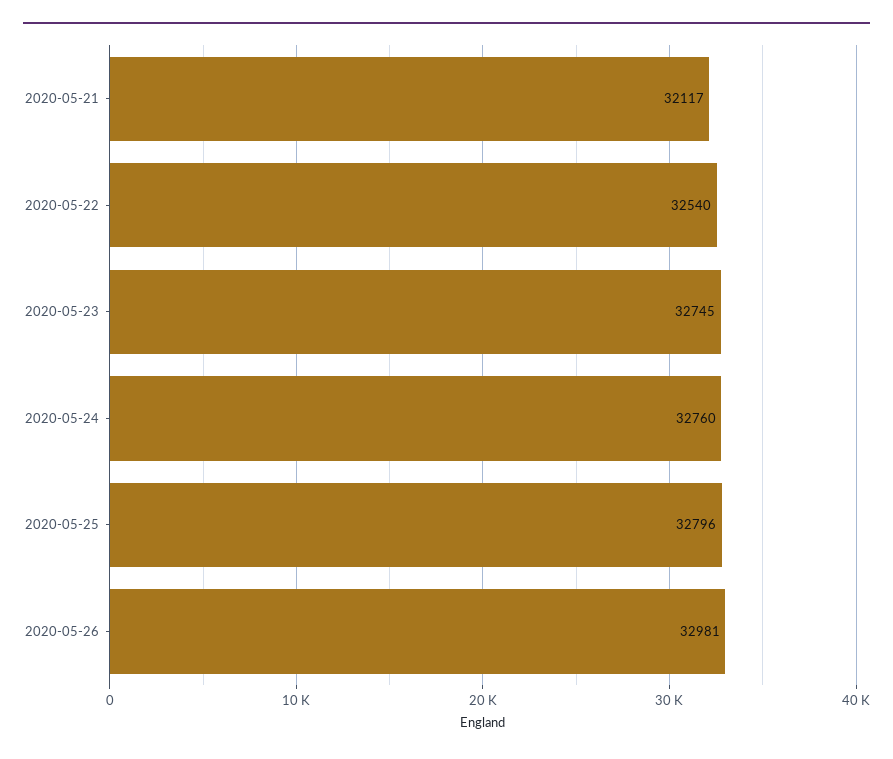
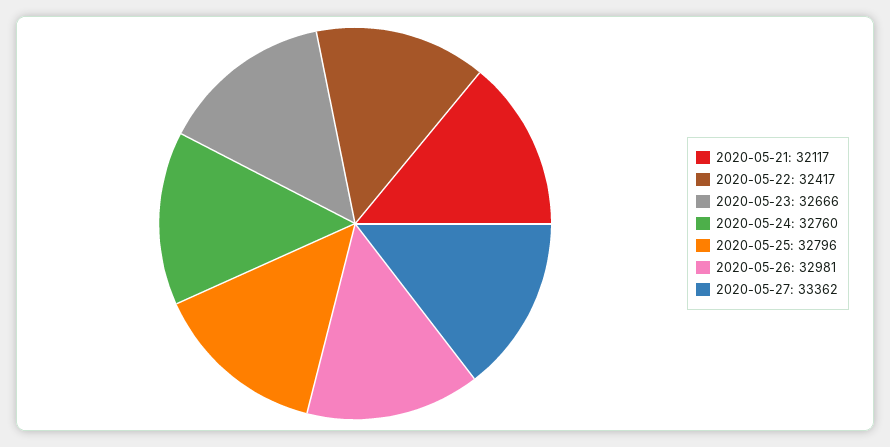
2020-05-22: 32540 -> 32417
2020-05-23: 32745 -> 32666
2020-05-27: none -> 33362

